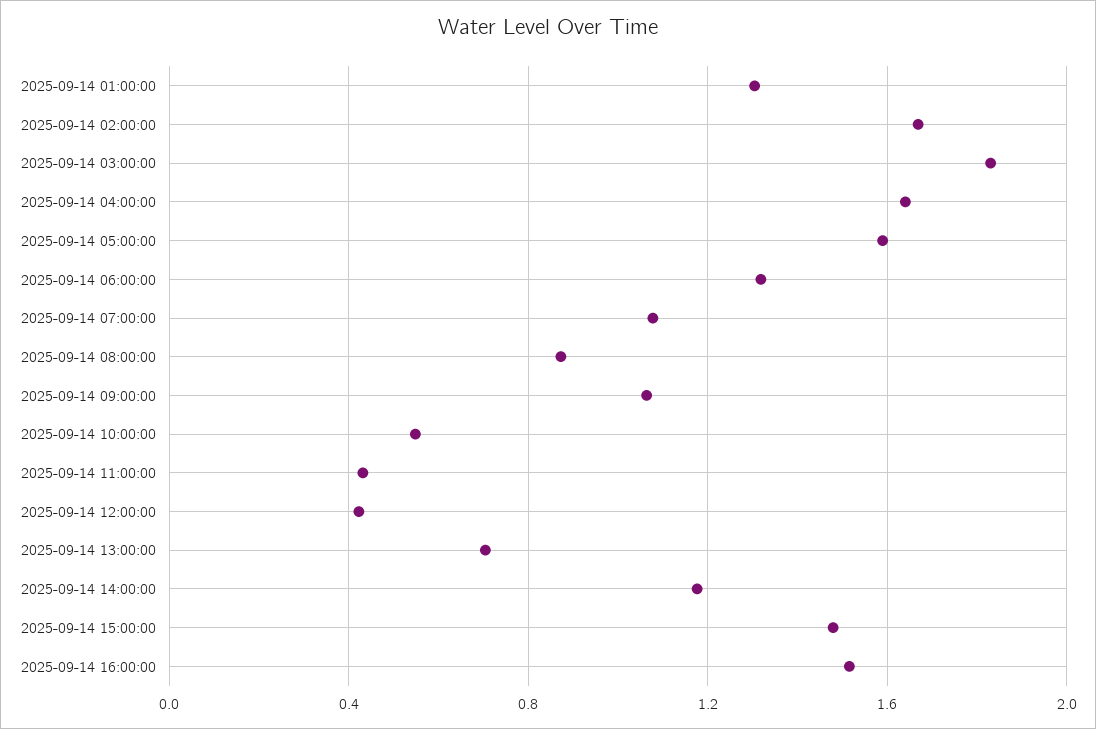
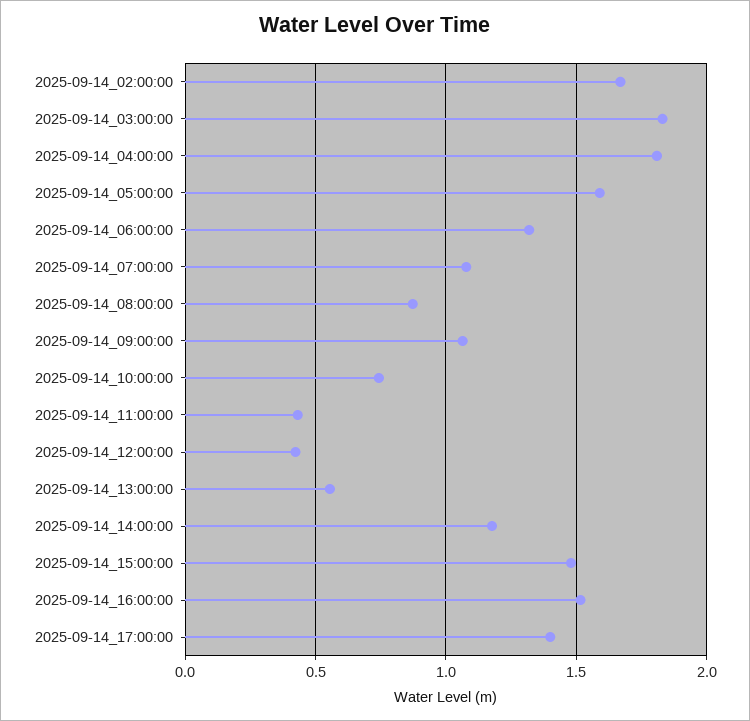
2025-09-14 01:00:00: 1.3 -> none
2025-09-14 04:00:00: 1.65 -> 1.8
2025-09-14 10:00:00: 0.55 -> 0.75
2025-09-14 13:00:00: 0.7 -> 0.55
2025-09-14_17:00:00: none -> 1.4

